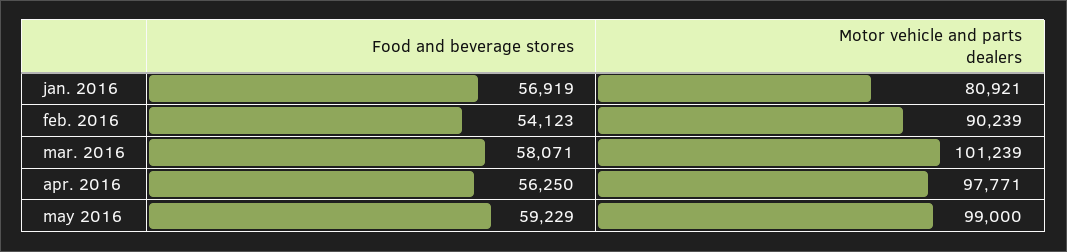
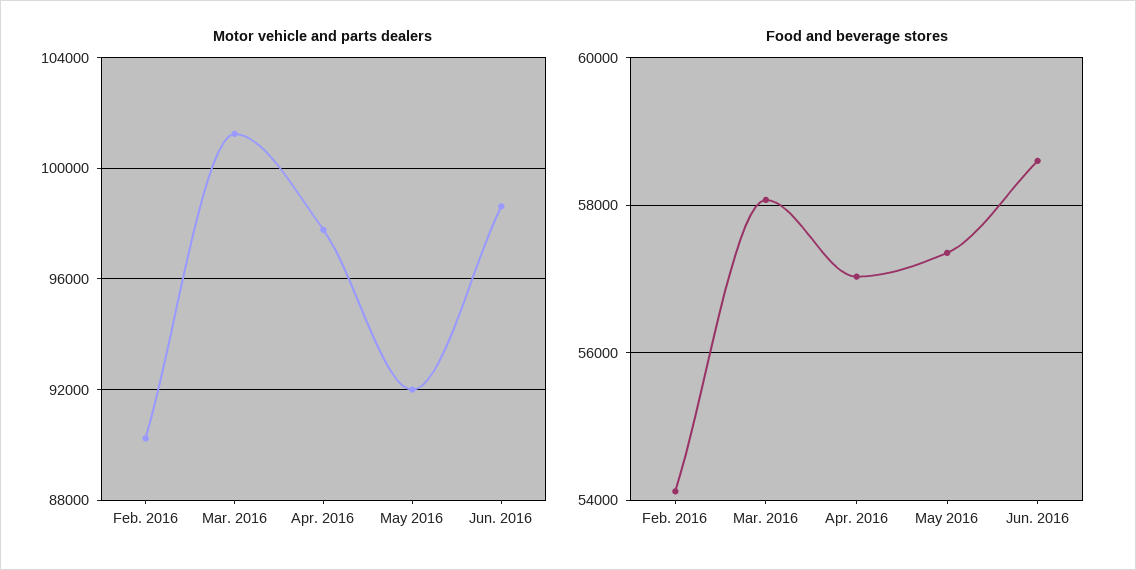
Food and beverage stores, jan. 2016: 56919 -> none
Motor vehicle and parts dealers, jan. 2016: 80921 -> none
Food and beverage stores, apr. 2016: 56250 -> 57000
Food and beverage stores, may 2016: 59229 -> 57400
Motor vehicle and parts dealers, may 2016: 99000 -> 92000
Motor vehicle and parts dealers, Jun. 2016: none -> 98500
Food and beverage stores, Jun. 2016: none -> 58600

